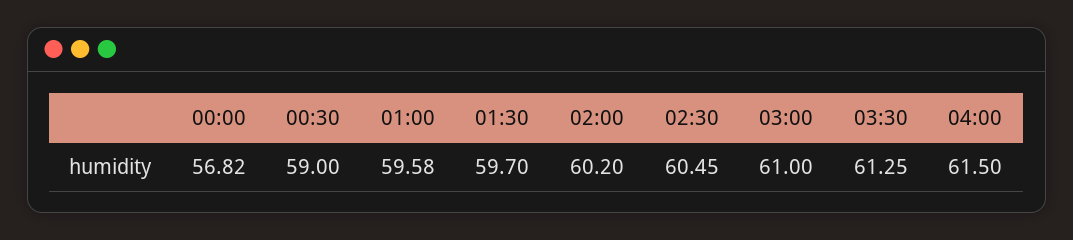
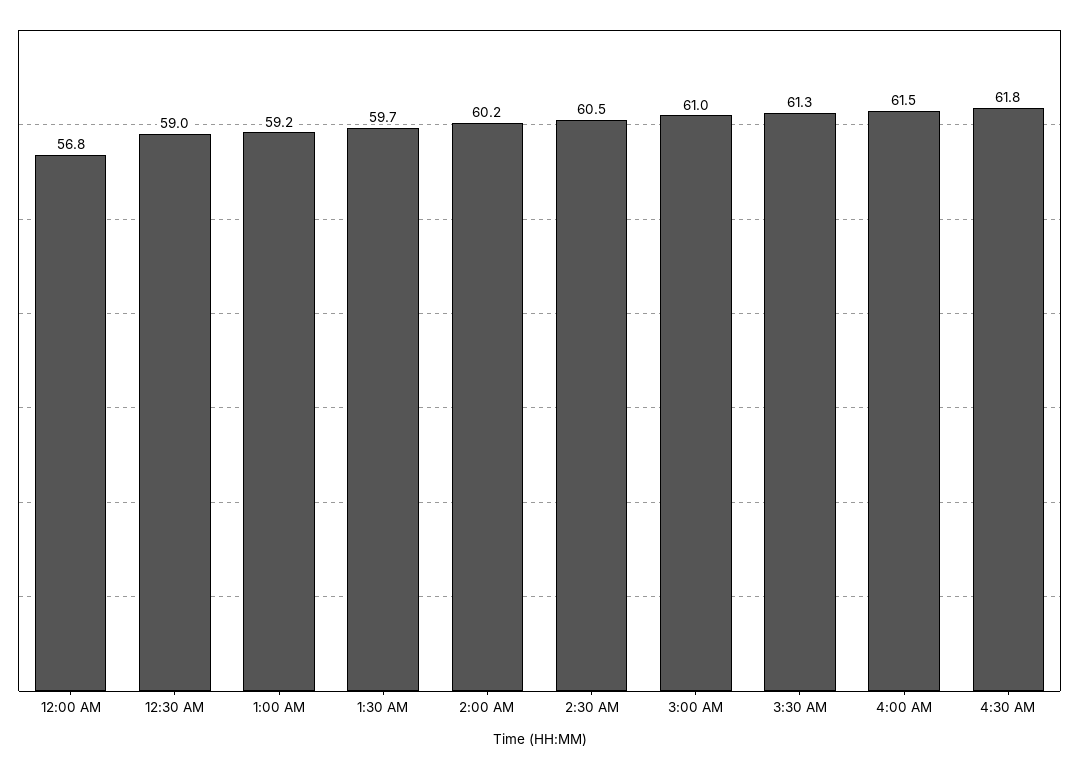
01:00: 59.58 -> 59.2
4:30 AM: none -> 61.8

